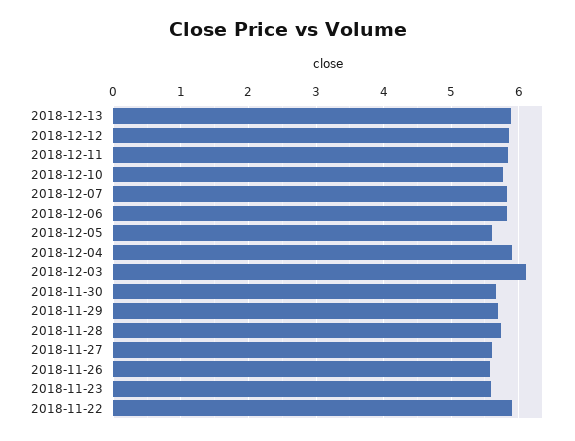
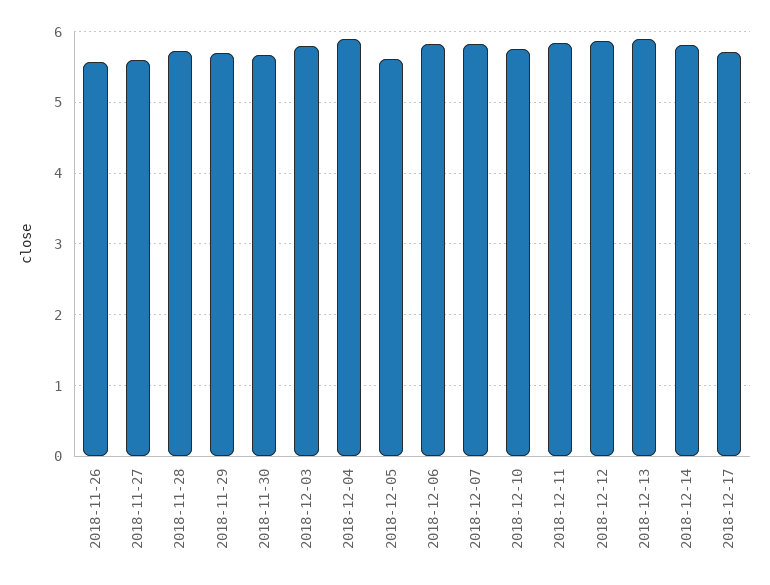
2018-12-03: 6.1 -> 5.8
2018-11-23: 5.6 -> none
2018-11-22: 5.9 -> none
2018-12-14: none -> 5.8
2018-12-17: none -> 5.7

